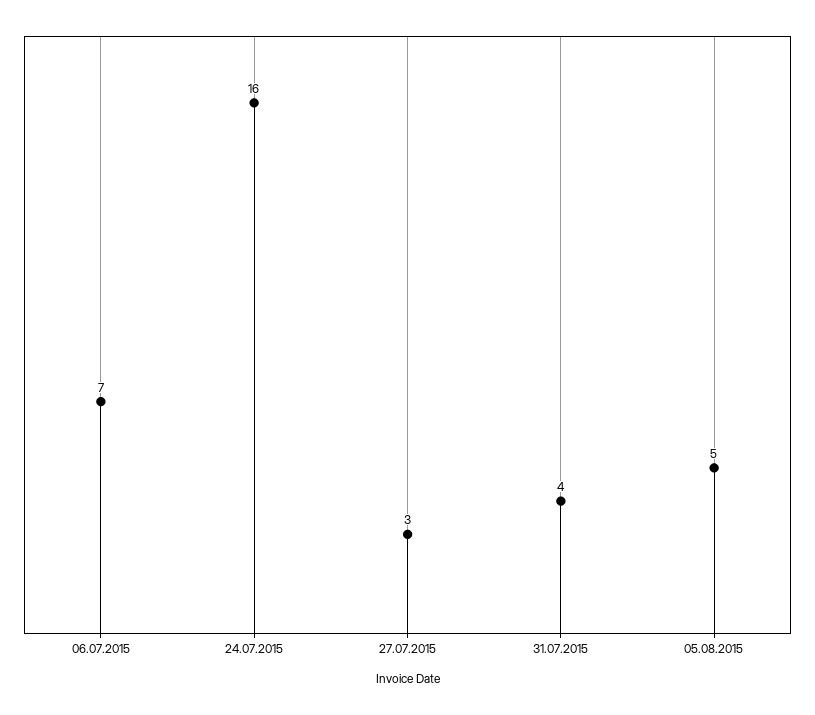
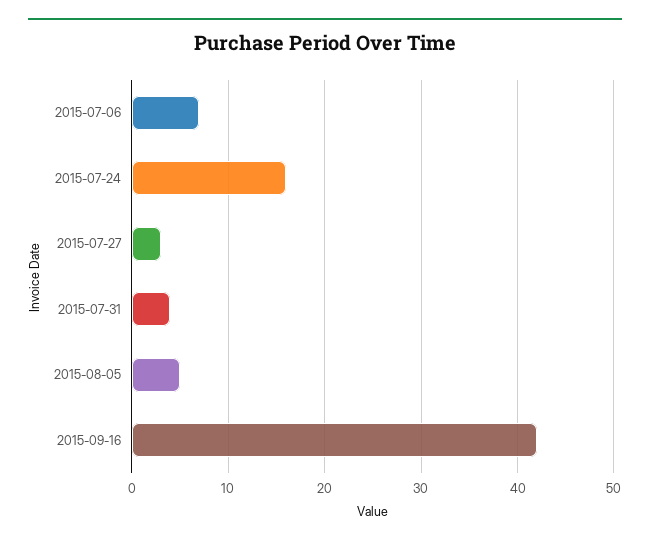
2015-09-16: none -> 42

